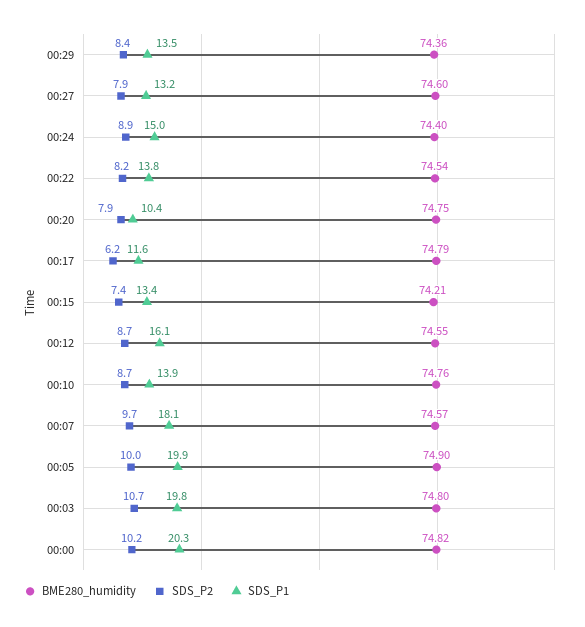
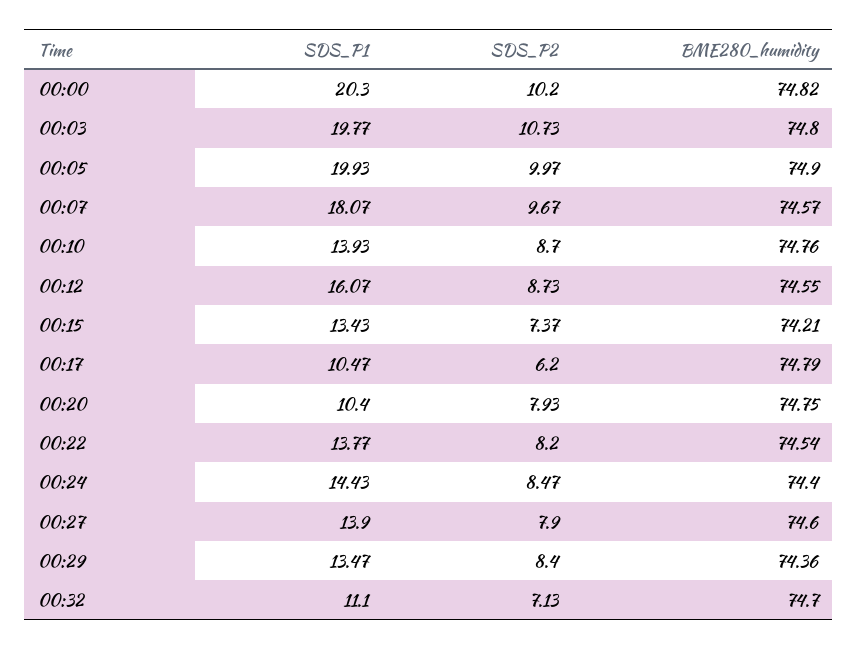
SDS_P1, 00:27: 13.2 -> 13.9
SDS_P2, 00:24: 8.9 -> 8.47
SDS_P1, 00:24: 15 -> 14.43
SDS_P1, 00:17: 11.6 -> 10.47
SDS_P1, 00:32: none -> 11.1
SDS_P2, 00:32: none -> 7.13
BME280_humidity, 00:32: none -> 74.7

